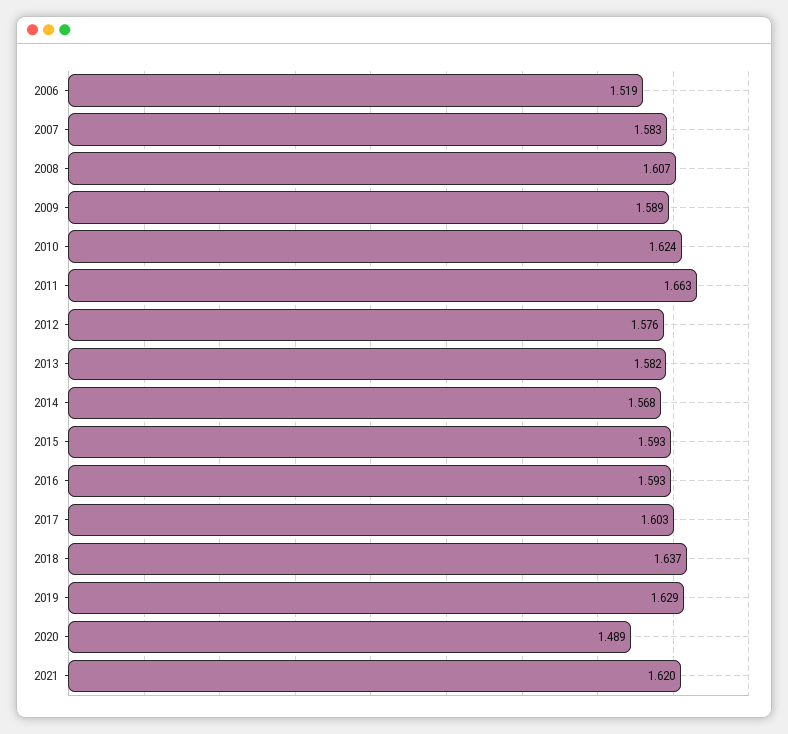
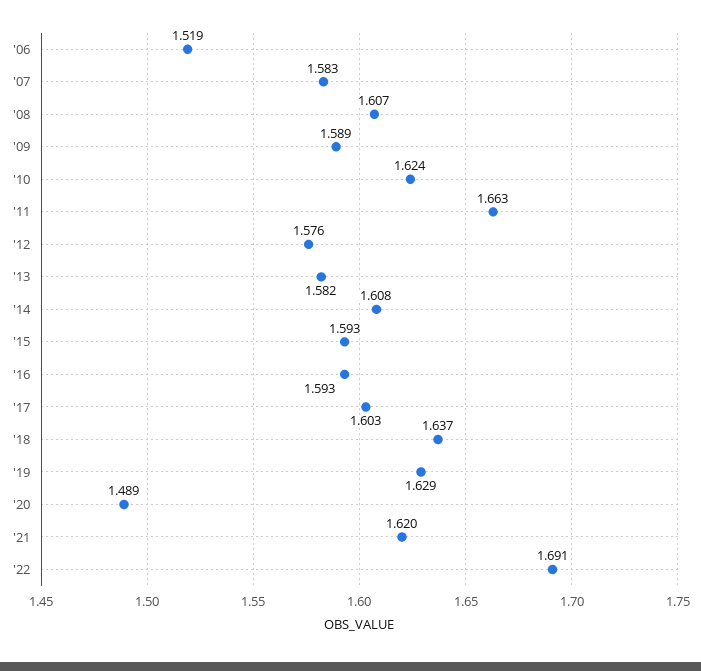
2014: 1.568 -> 1.608
'22: none -> 1.691

